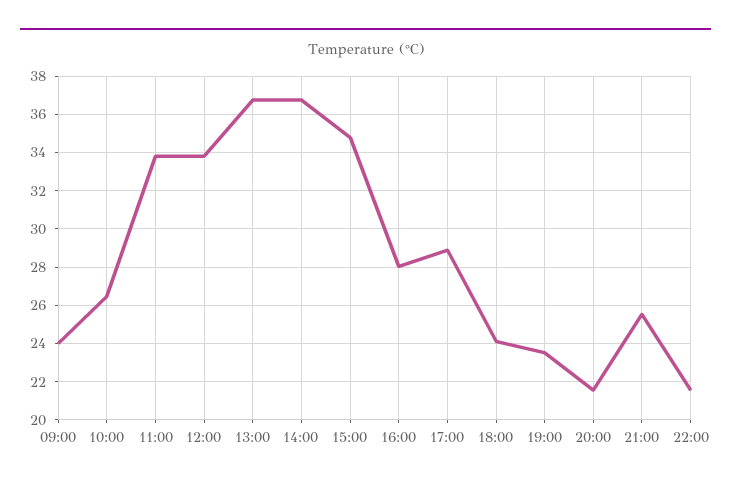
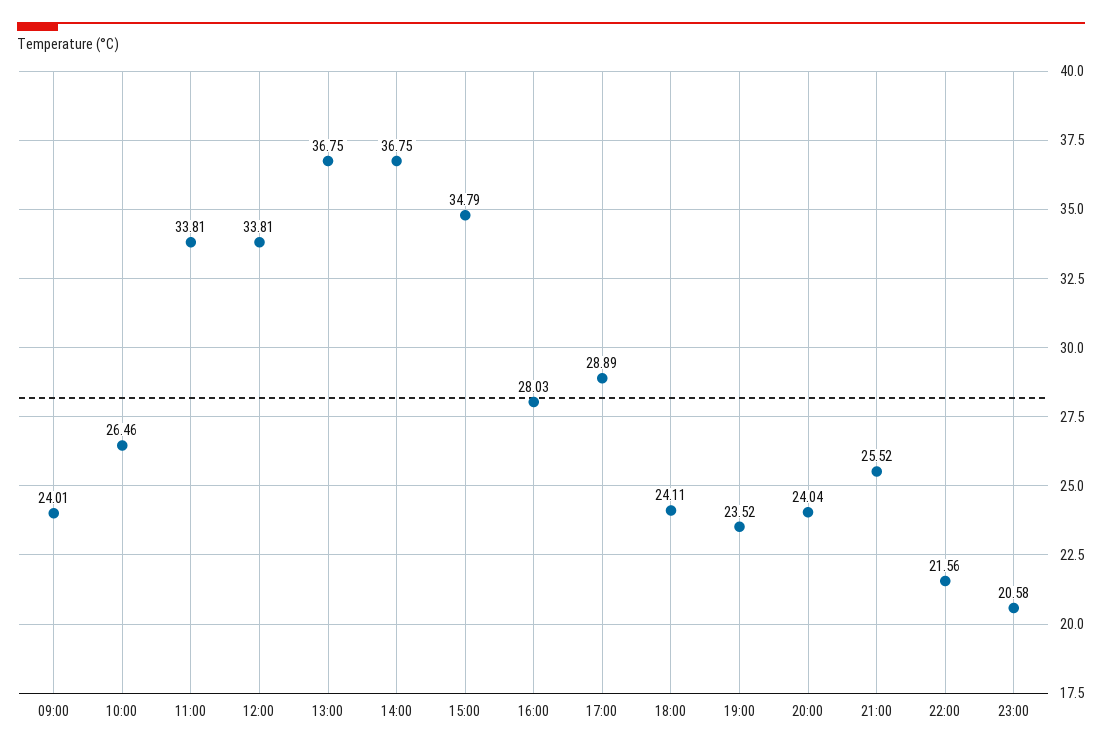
20:00: 21.5 -> 24.04
23:00: none -> 20.58

